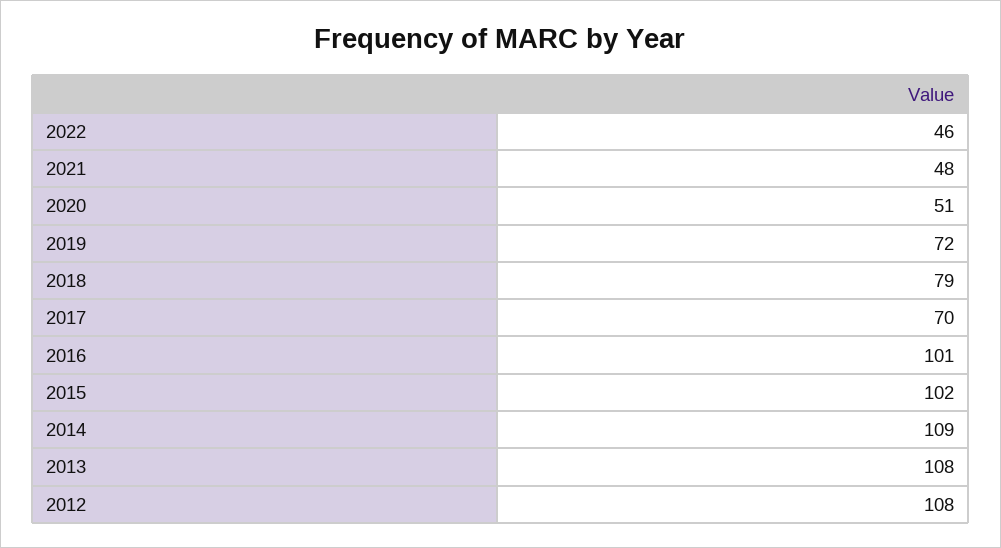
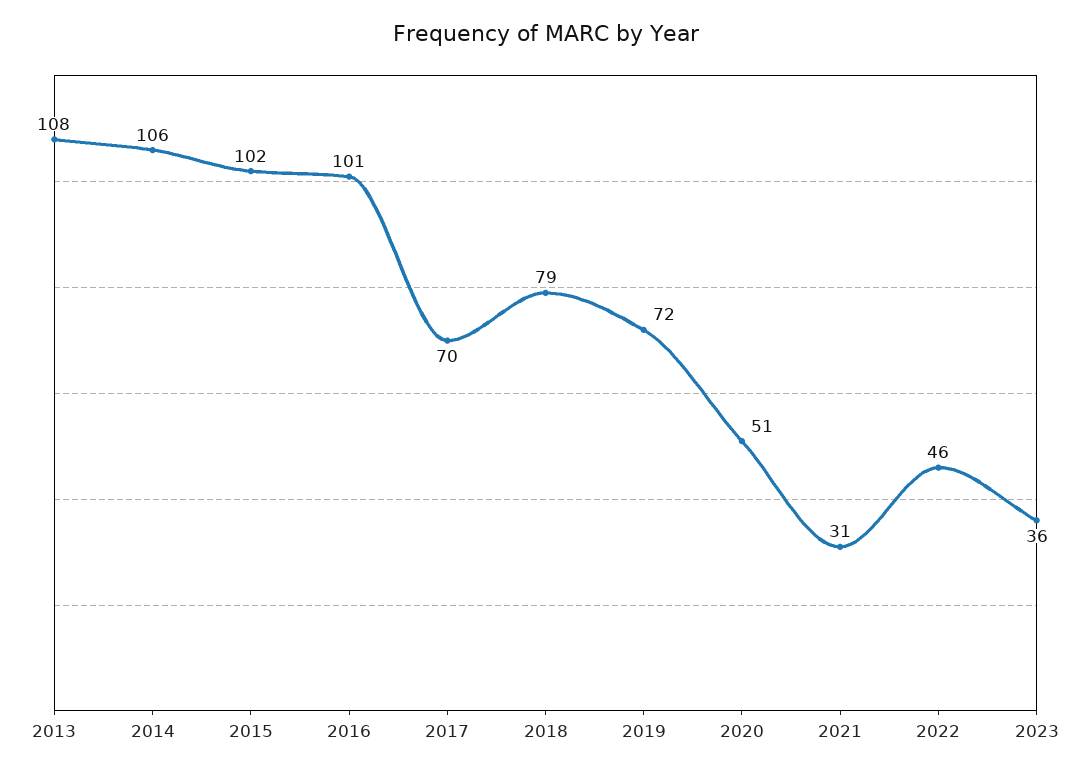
2021: 48 -> 31
2014: 109 -> 106
2012: 108 -> none
2023: none -> 36

